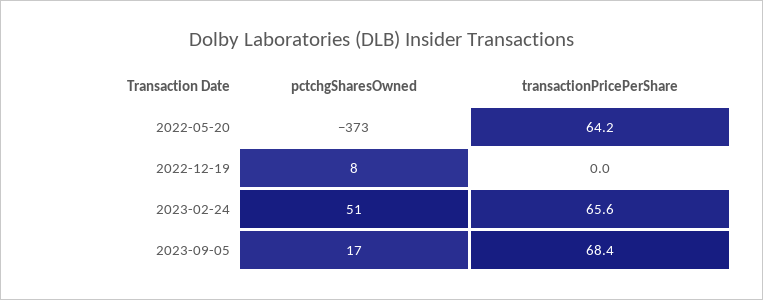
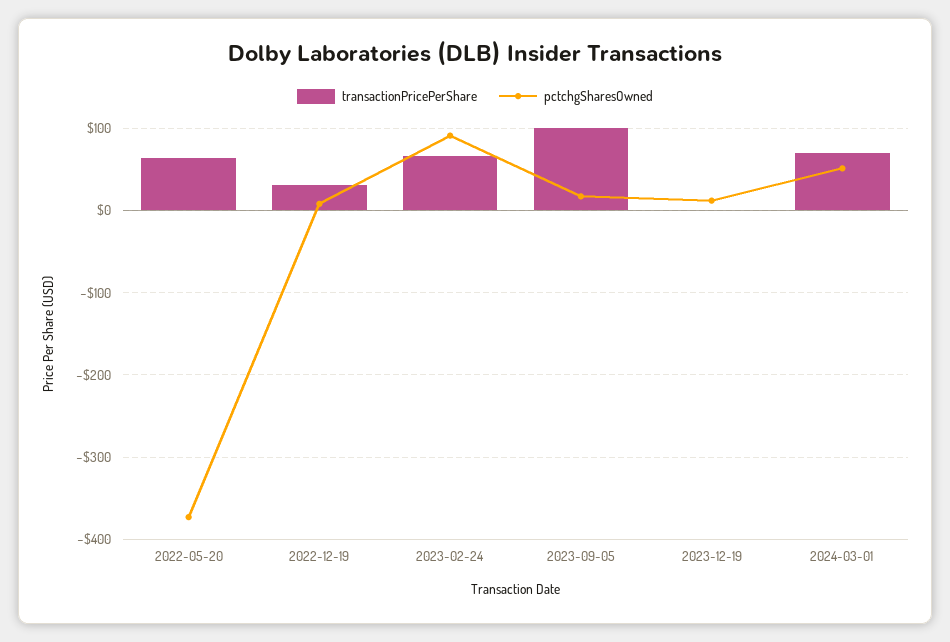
transactionPricePerShare, 2022-12-19: 0 -> 30
pctchgSharesOwned, 2023-02-24: 51 -> 90
transactionPricePerShare, 2023-09-05: 68.4 -> 100
transactionPricePerShare, 2023-12-19: none -> 0
pctchgSharesOwned, 2023-12-19: none -> 10
transactionPricePerShare, 2024-03-01: none -> 70
pctchgSharesOwned, 2024-03-01: none -> 50

